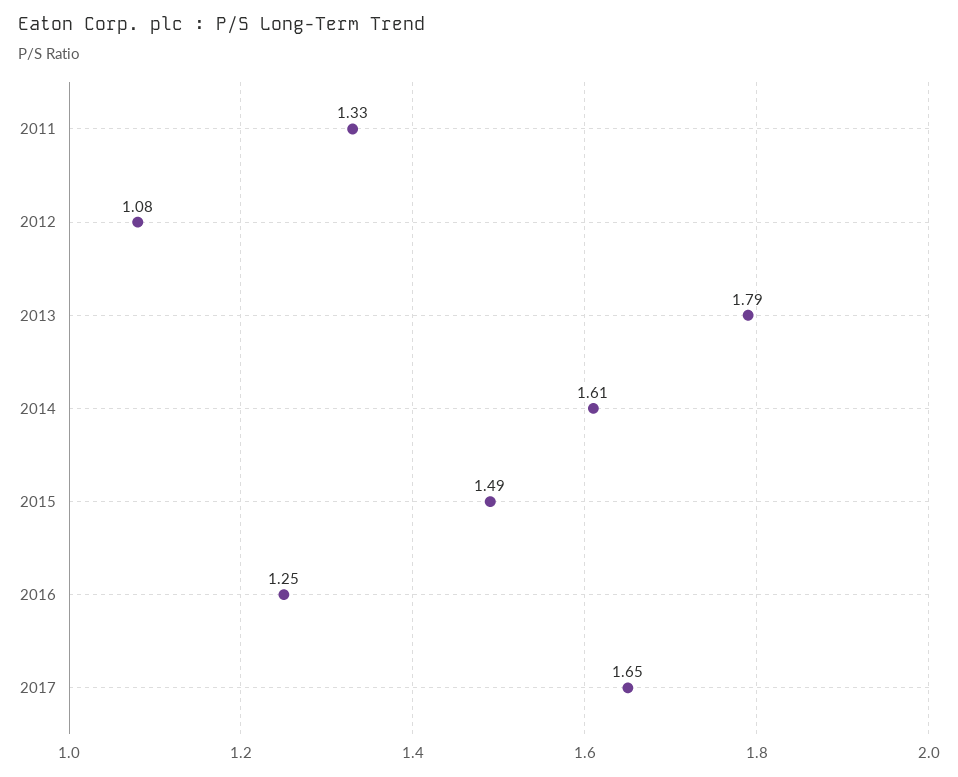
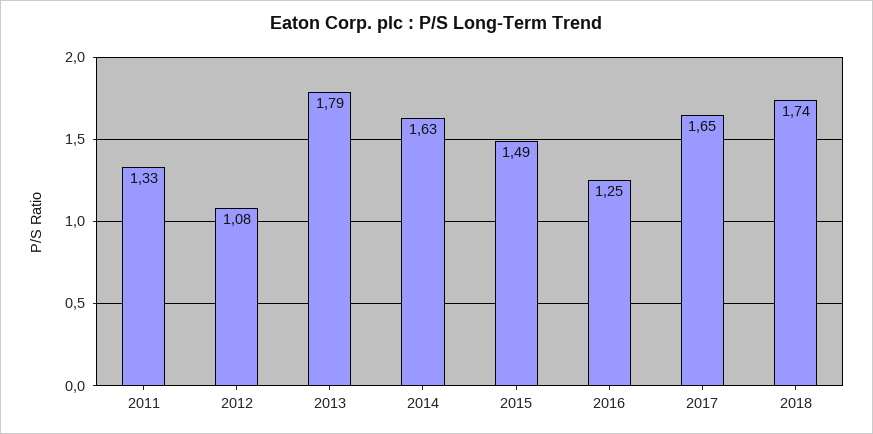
2014: 1.61 -> 1.63
2018: none -> 1.74

